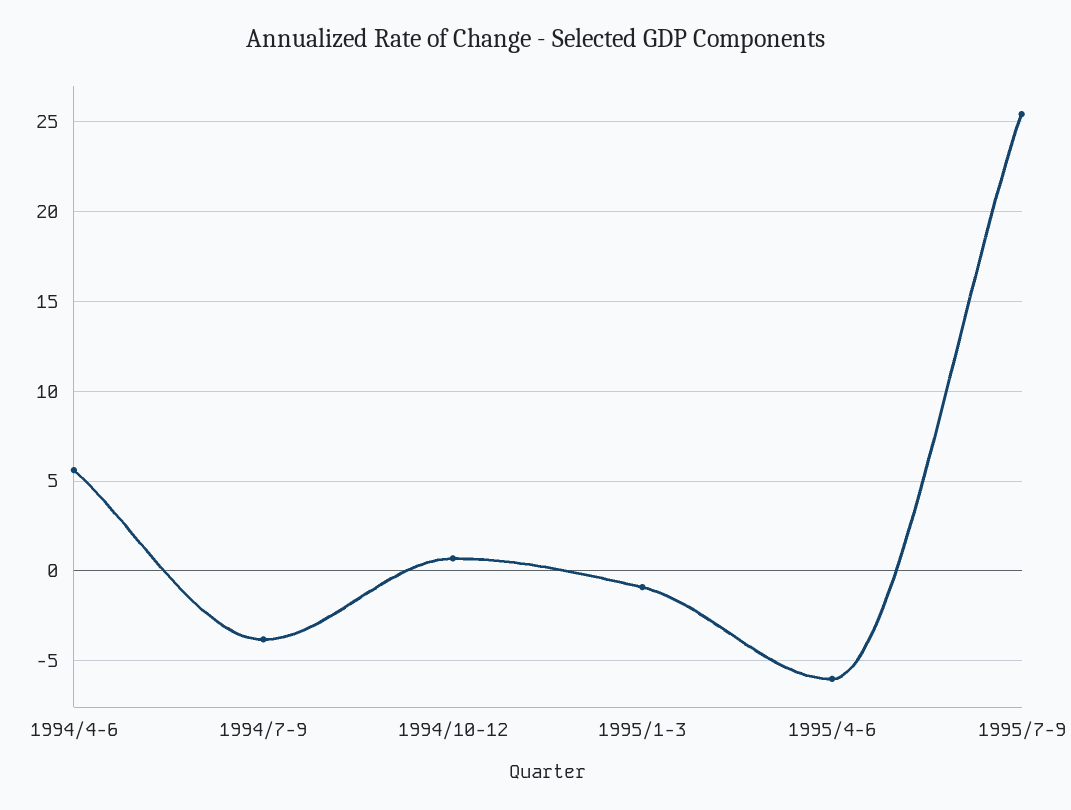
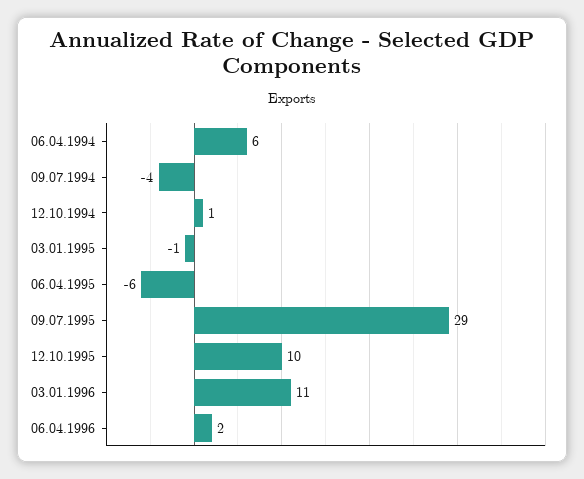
1995/7-9: 25.5 -> 29
12.10.1995: none -> 10
03.01.1996: none -> 11
06.04.1996: none -> 2

